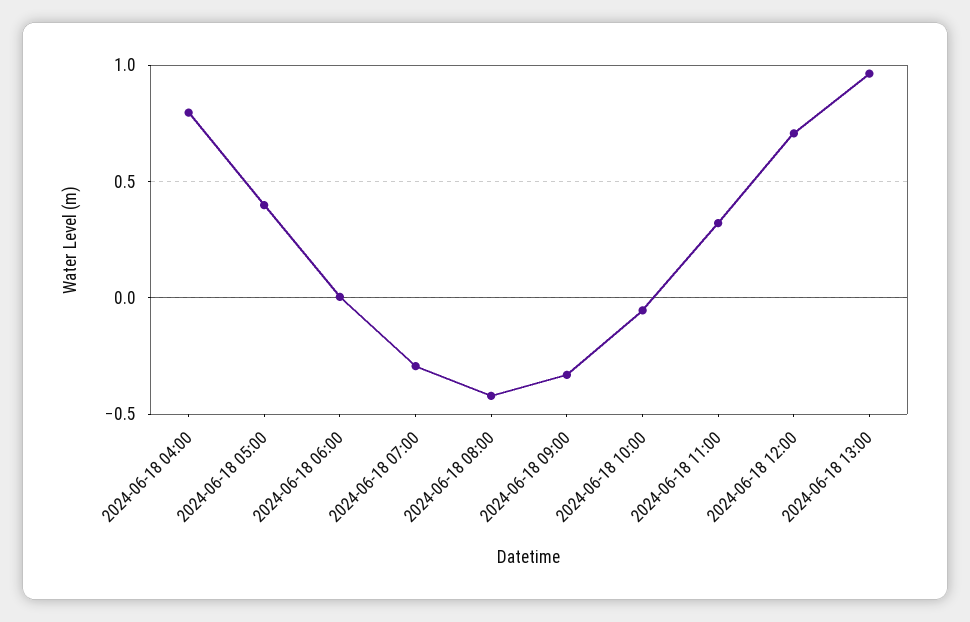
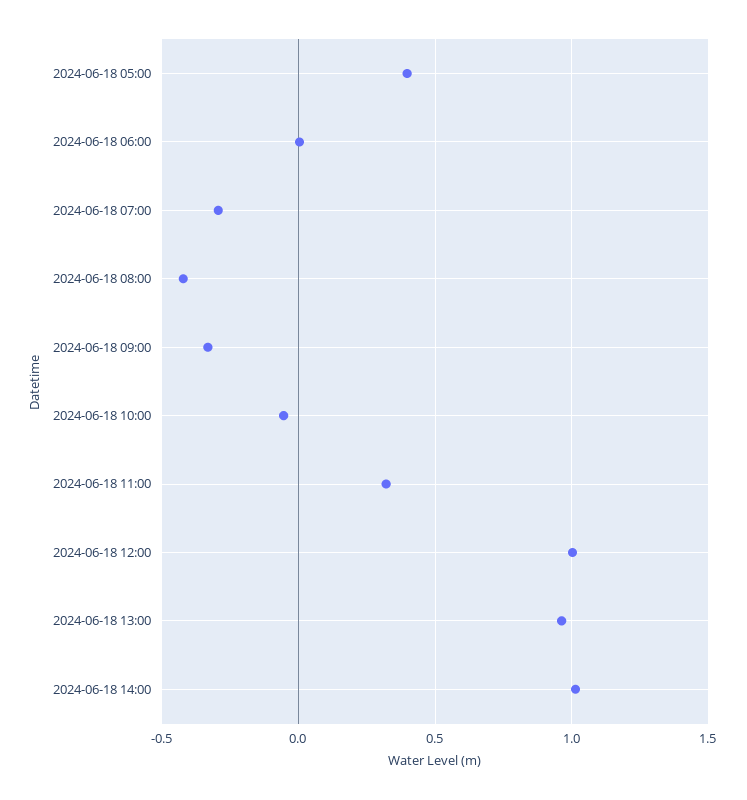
2024-06-18 04:00: 0.8 -> none
2024-06-18 12:00: 0.7 -> 1
2024-06-18 14:00: none -> 1

